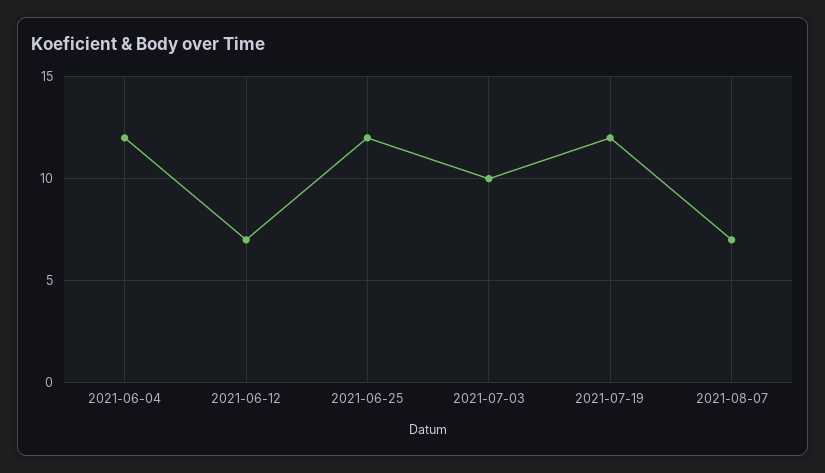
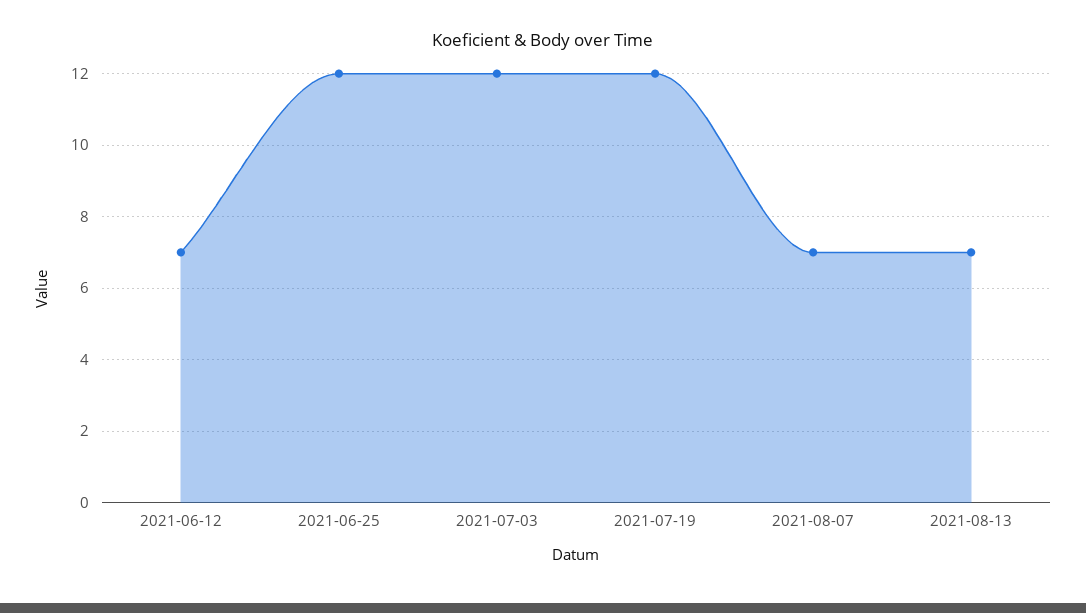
2021-06-04: 12 -> none
2021-07-03: 10 -> 12
2021-08-13: none -> 7

